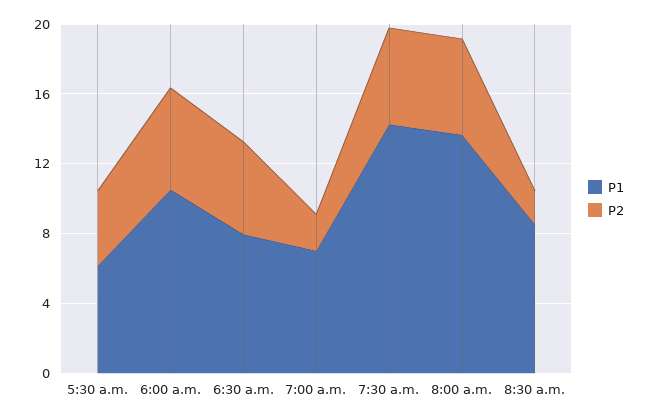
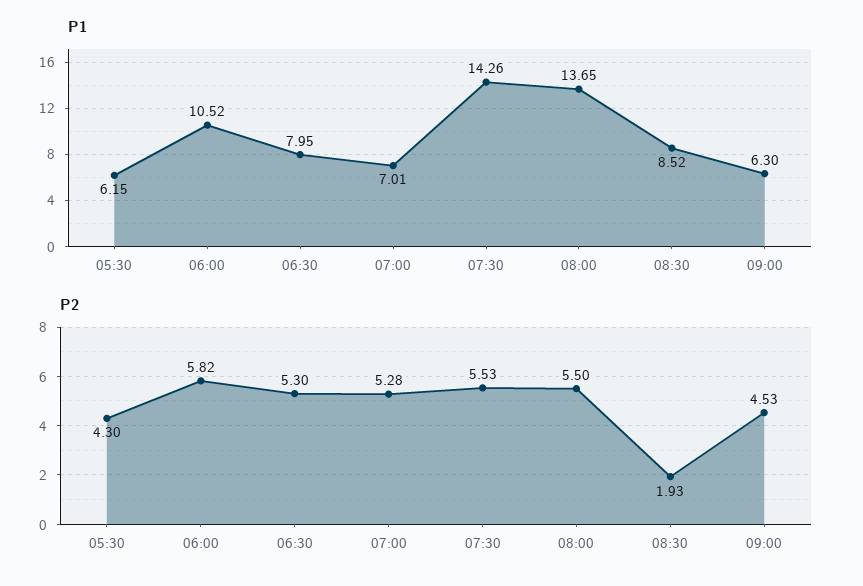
P2, 7:00 a.m.: 2 -> 5.28
P1, 09:00: none -> 6.3
P2, 09:00: none -> 4.53

